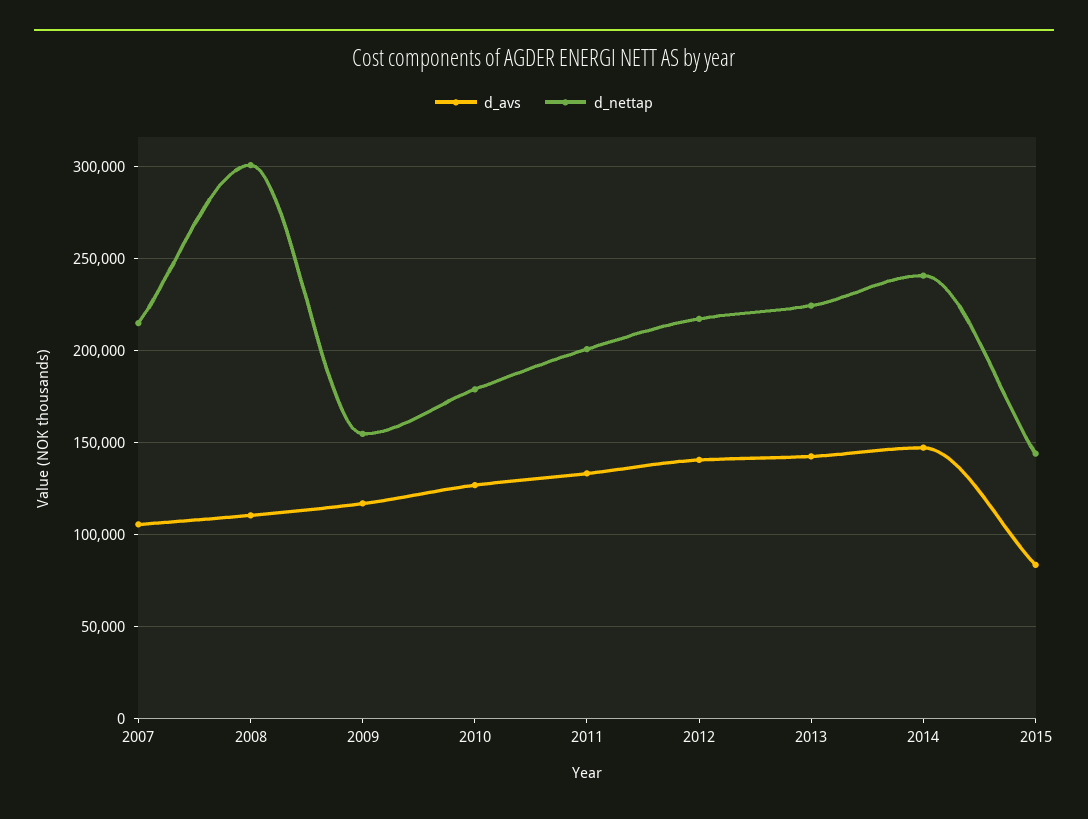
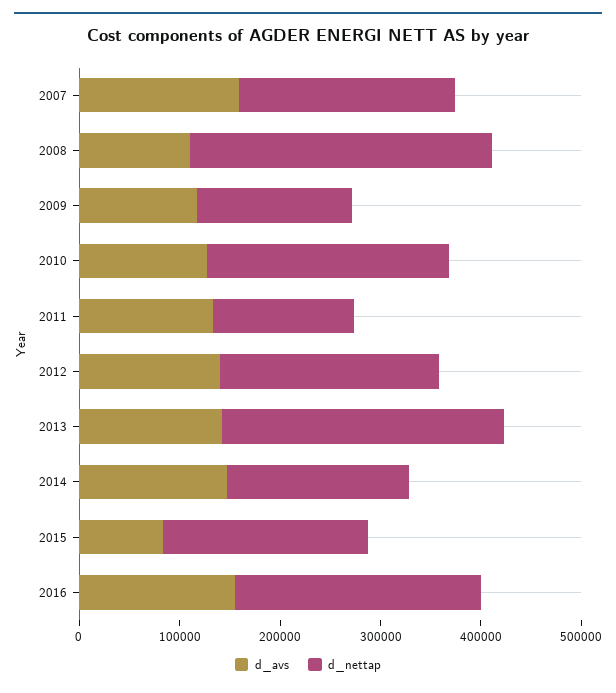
d_avs, 2007: 105000 -> 160000
d_nettap, 2010: 180000 -> 240000
d_nettap, 2011: 200000 -> 140000
d_nettap, 2013: 225000 -> 280000
d_nettap, 2014: 240000 -> 180000
d_nettap, 2015: 145000 -> 200000
d_avs, 2016: none -> 160000
d_nettap, 2016: none -> 240000

